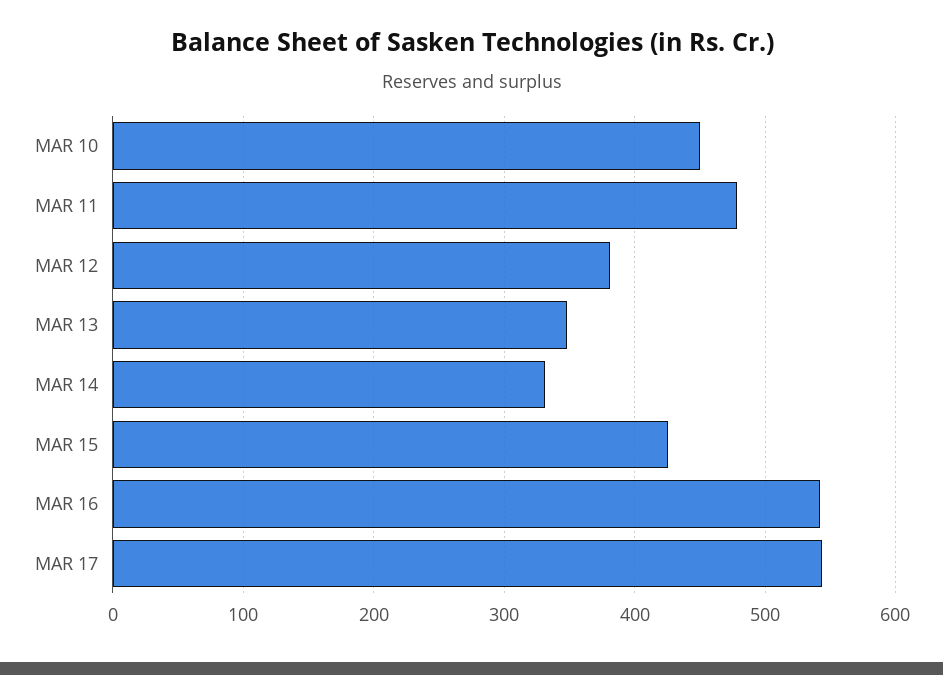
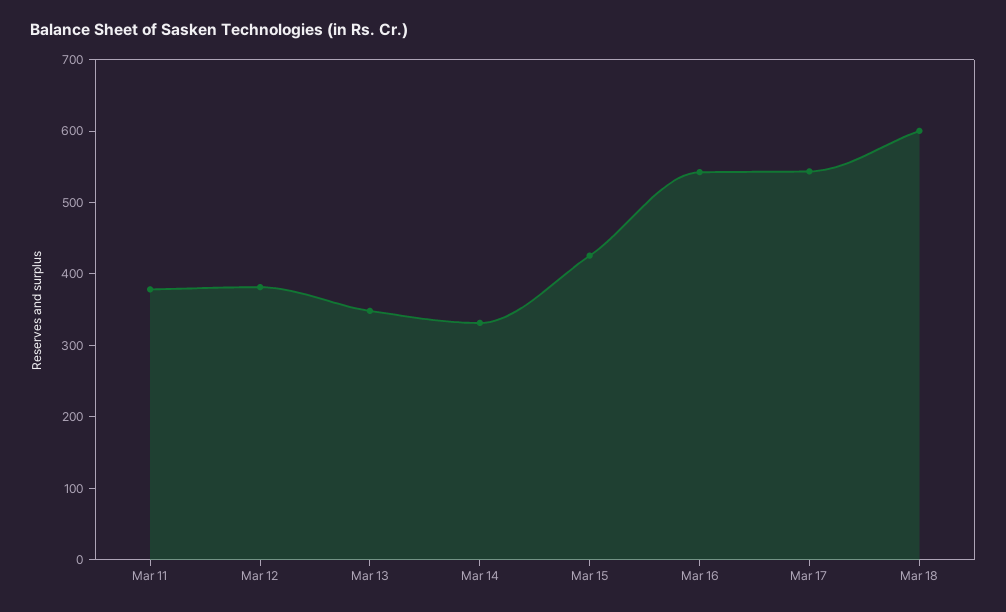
MAR 10: 450 -> none
MAR 11: 480 -> 380
Mar 18: none -> 600

